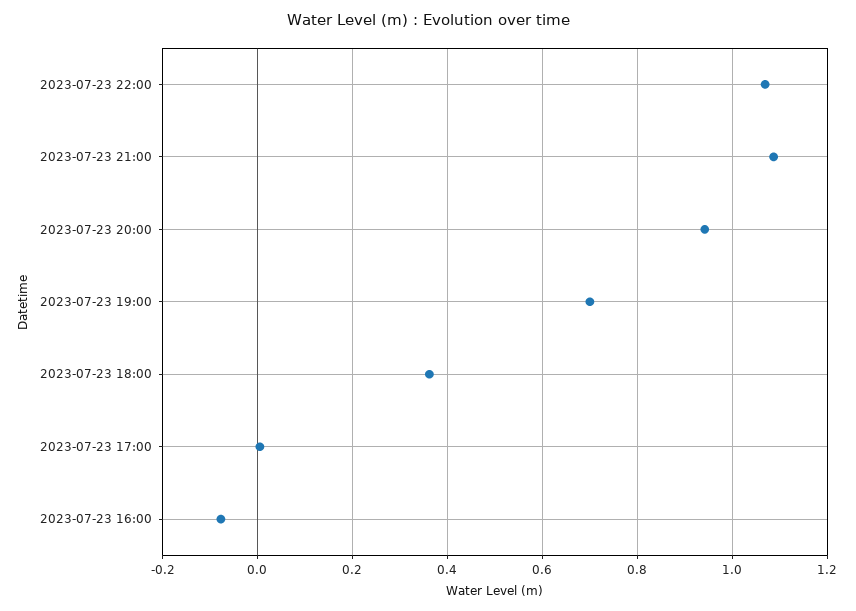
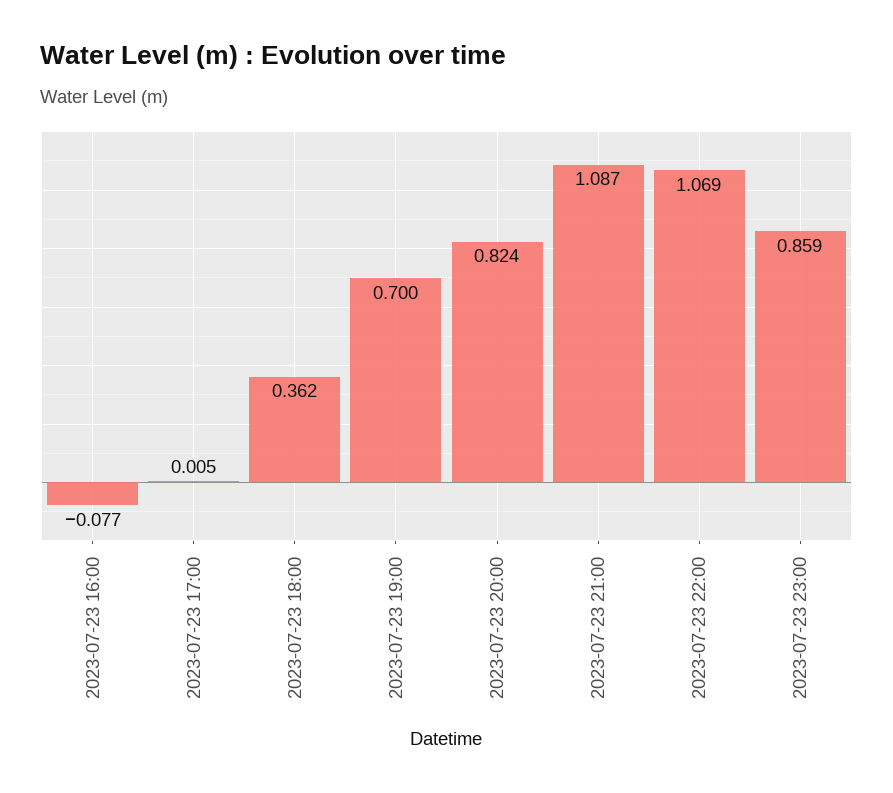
2023-07-23 20:00: 0.94 -> 0.824
2023-07-23 23:00: none -> 0.859

